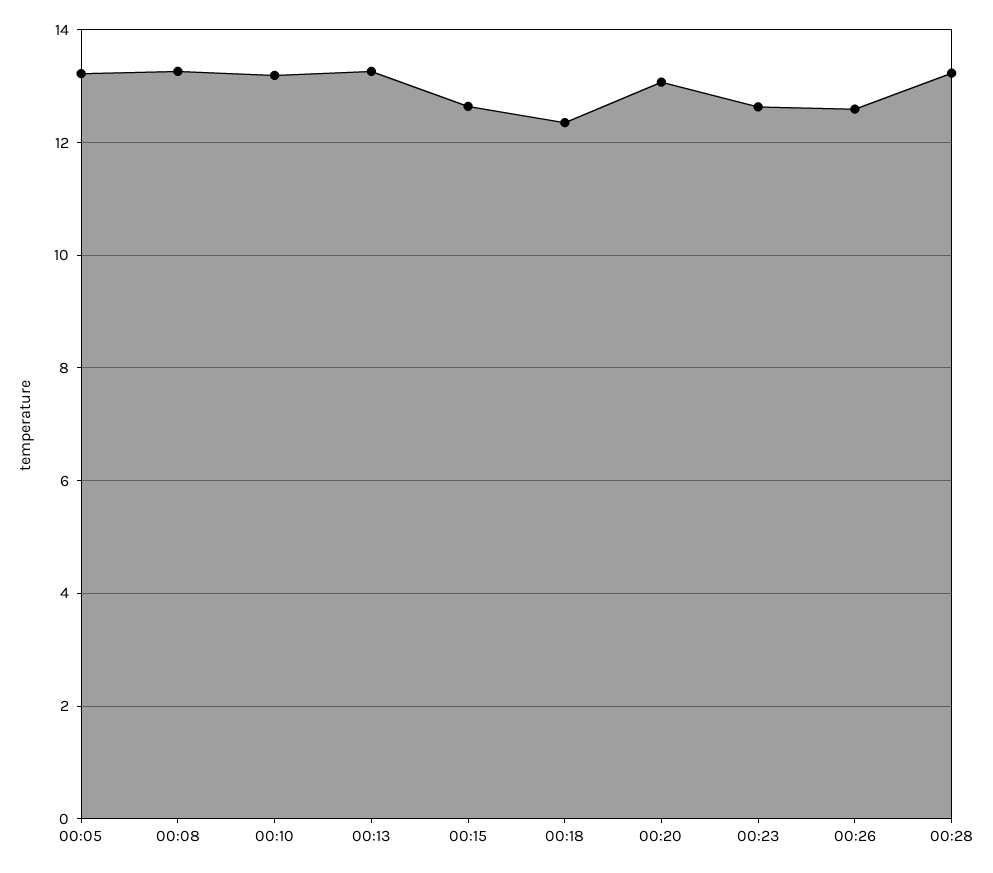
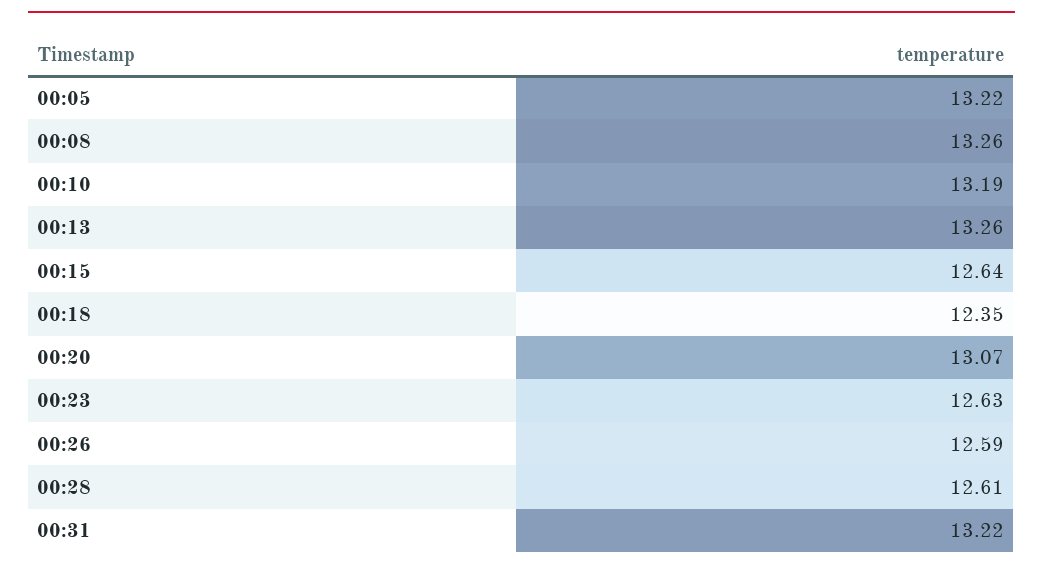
00:28: 13.2 -> 12.61
00:31: none -> 13.22

